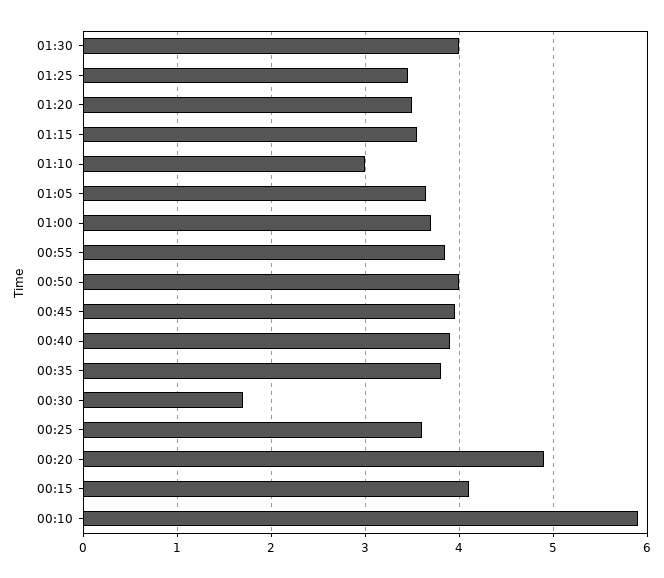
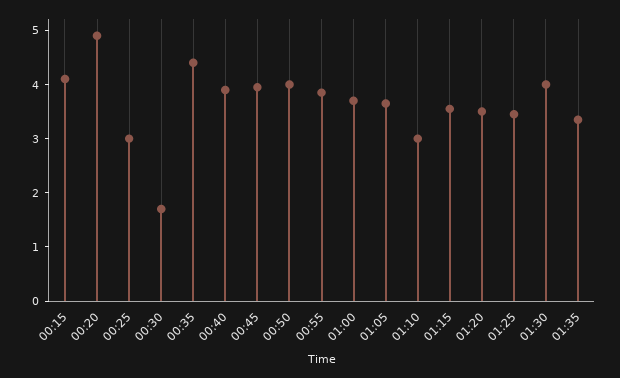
00:35: 3.8 -> 4.4
00:25: 3.6 -> 3
00:10: 5.9 -> none
01:35: none -> 3.4

